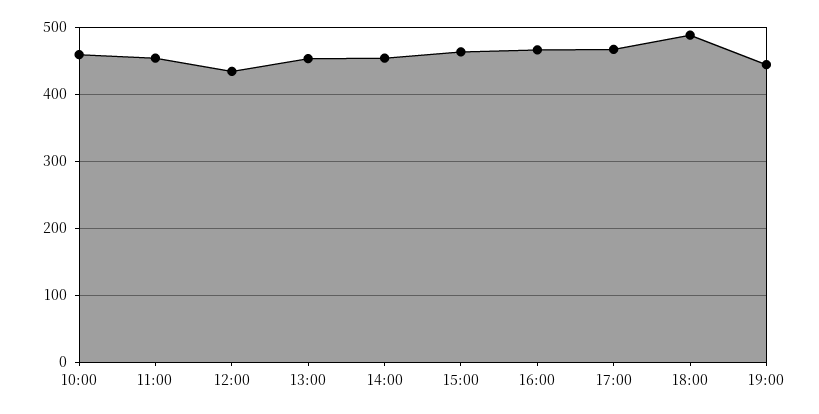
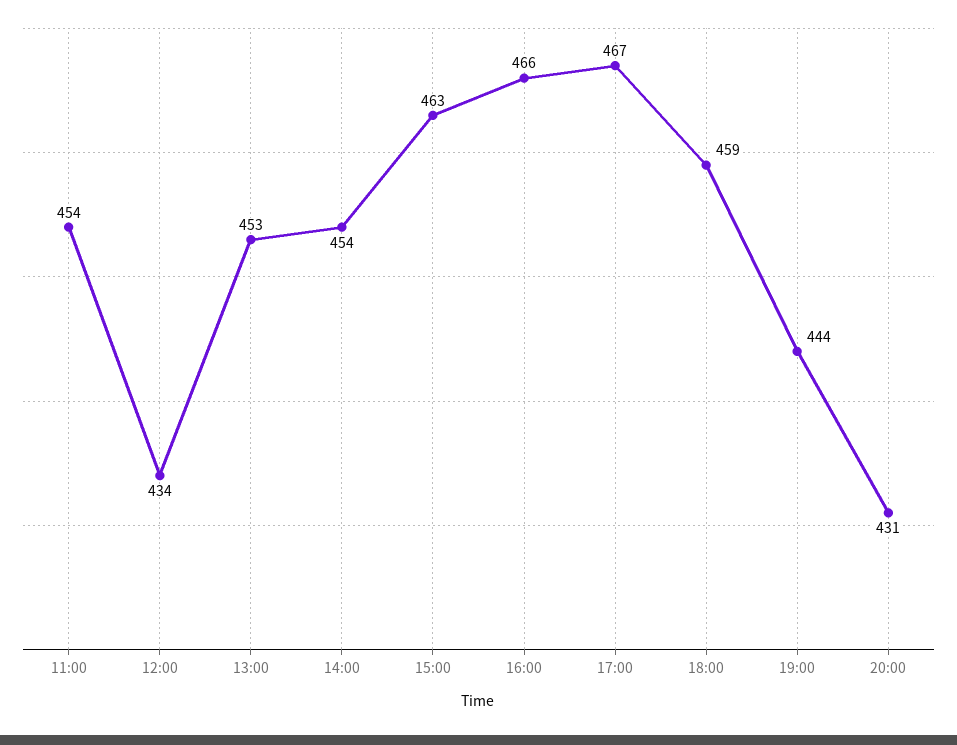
10:00: 460 -> none
18:00: 490 -> 459
20:00: none -> 431

